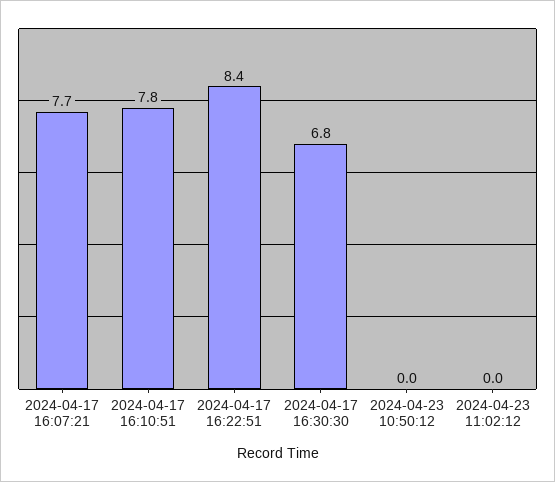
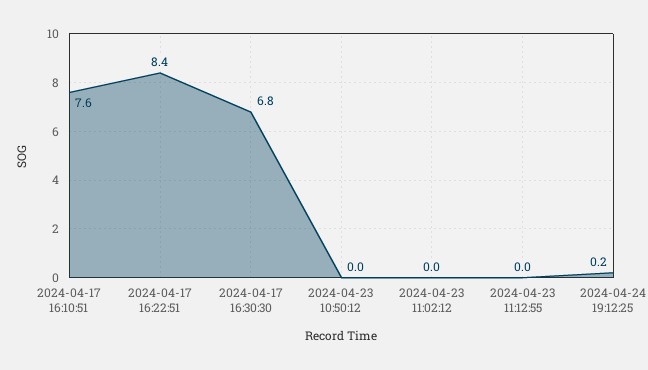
2024-04-17 16:07:21: 7.7 -> none
2024-04-17 16:10:51: 7.8 -> 7.6
2024-04-23 11:12:55: none -> 0
2024-04-24 19:12:25: none -> 0.2

